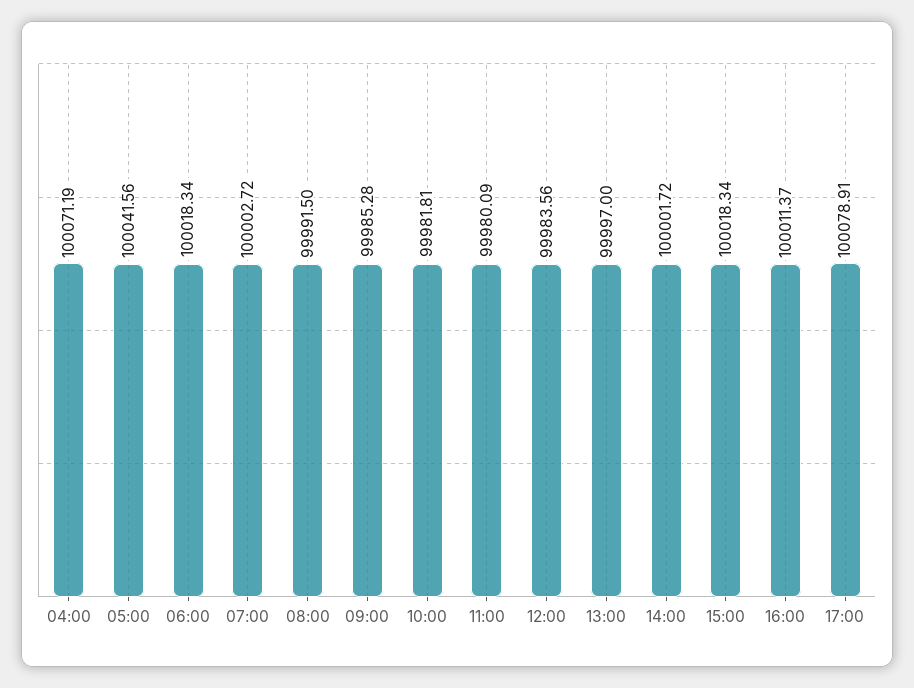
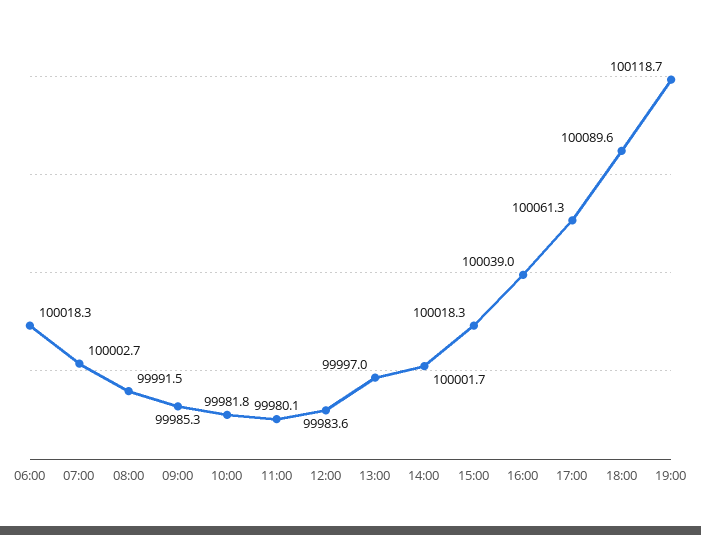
04:00: 100071.19 -> none
05:00: 100041.56 -> none
16:00: 100011.37 -> 100039
17:00: 100078.91 -> 100061.3
18:00: none -> 100089.6
19:00: none -> 100118.7

